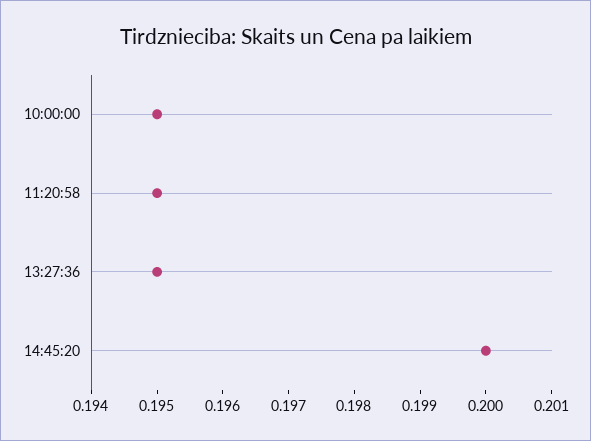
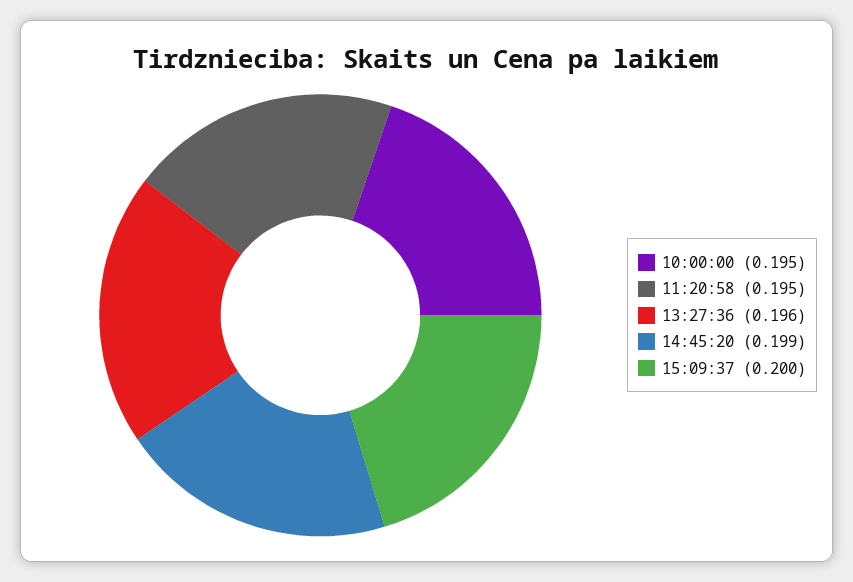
13:27:36: 0.195 -> 0.196
14:45:20: 0.2 -> 0.199
15:09:37: none -> 0.2

